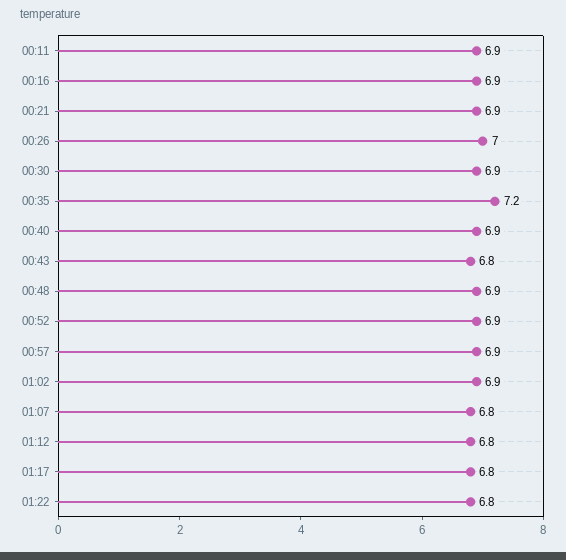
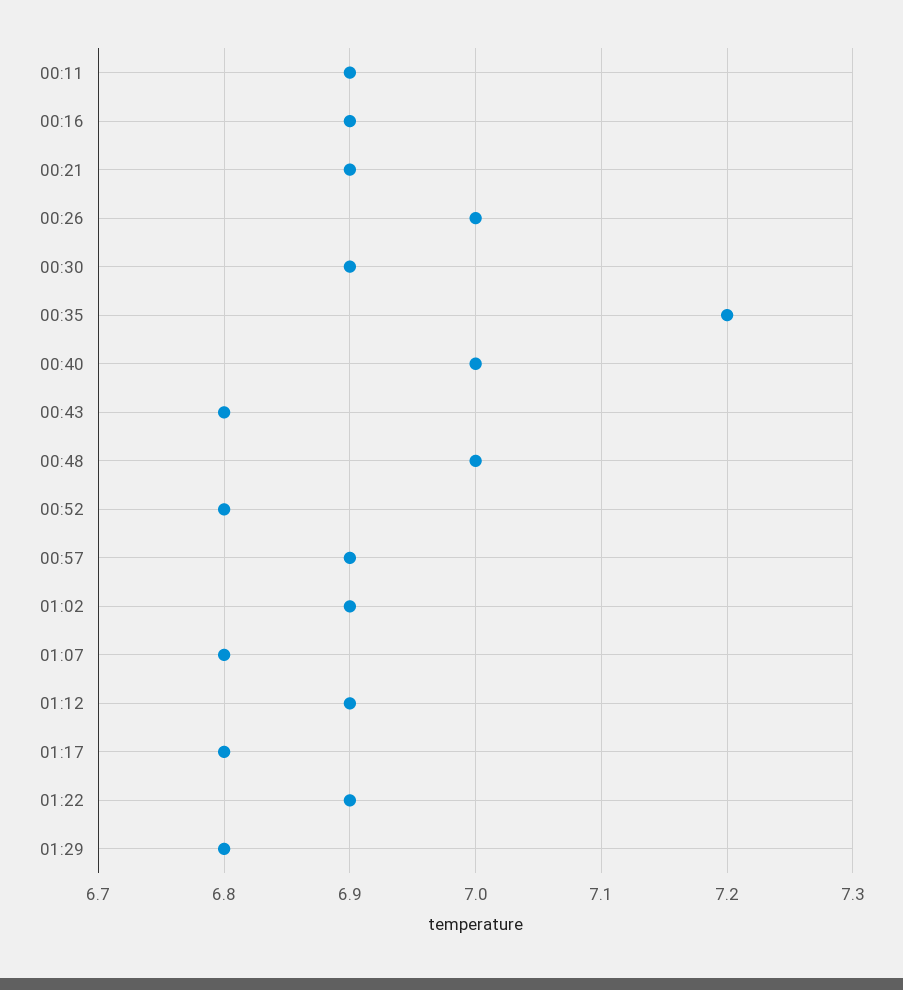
00:40: 6.9 -> 7
00:48: 6.9 -> 7
00:52: 6.9 -> 6.8
01:12: 6.8 -> 6.9
01:22: 6.8 -> 6.9
01:29: none -> 6.8

